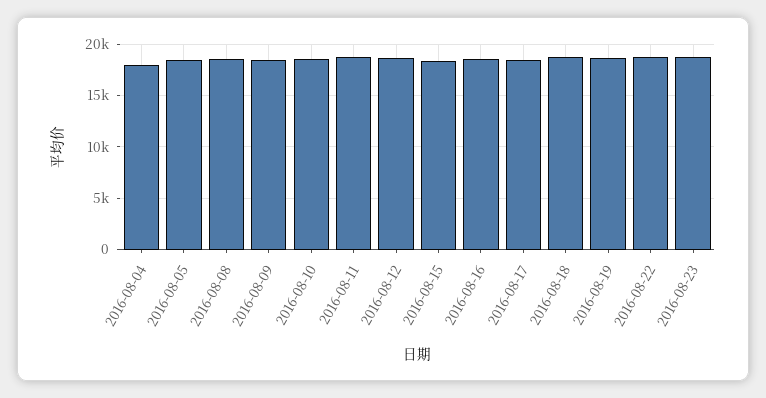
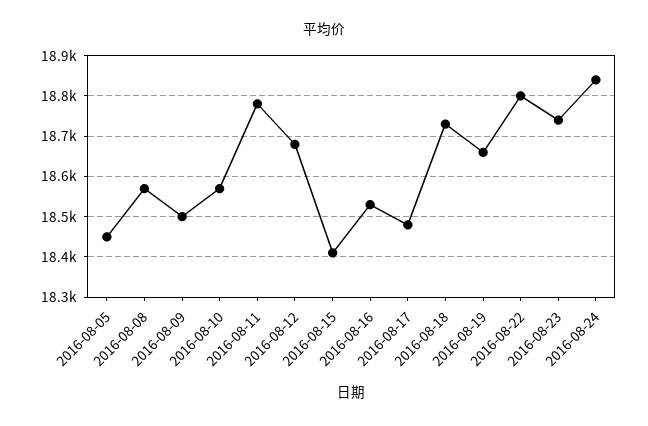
2016-08-04: 18000 -> none
2016-08-24: none -> 18840

